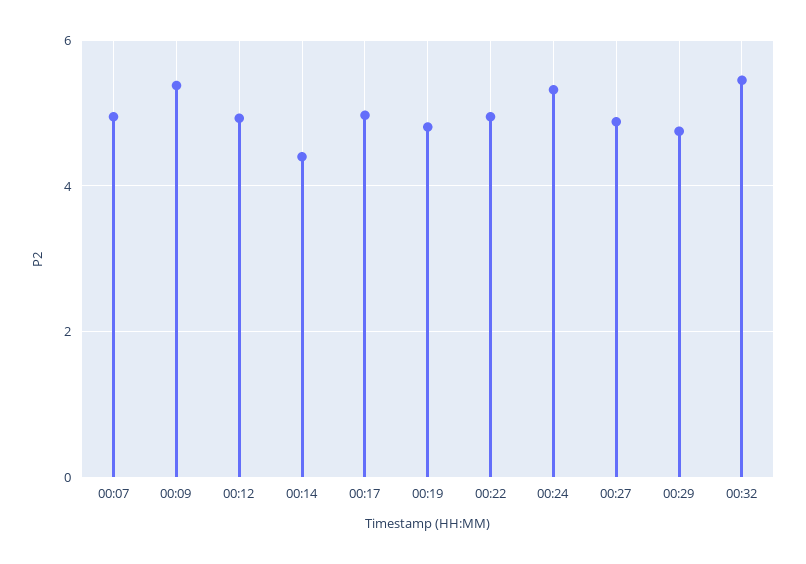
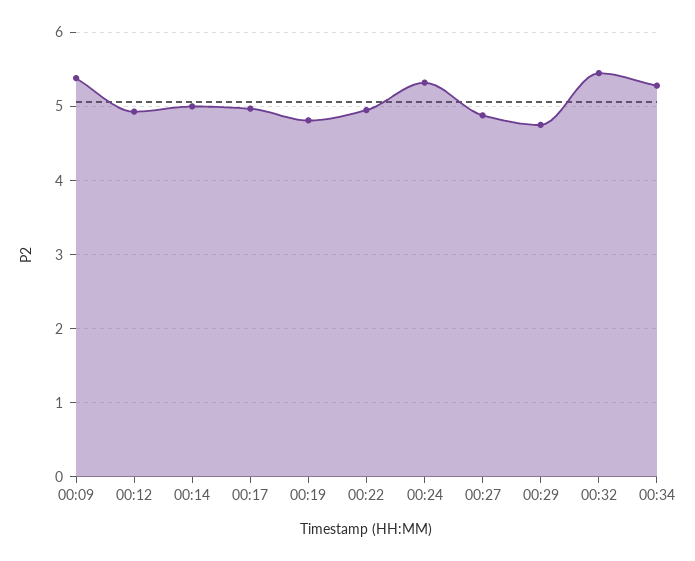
00:07: 5 -> none
00:14: 4.4 -> 5
00:34: none -> 5.3

